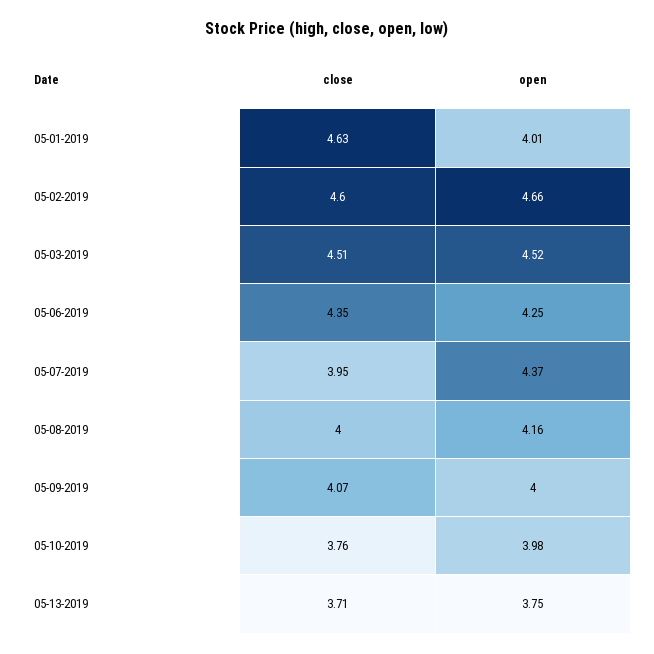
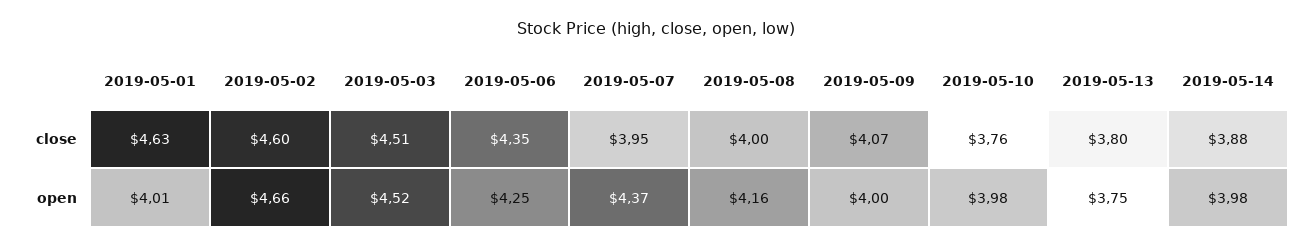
close, 05-13-2019: 3.71 -> 3.8
close, 2019-05-14: none -> 3.88
open, 2019-05-14: none -> 3.98

